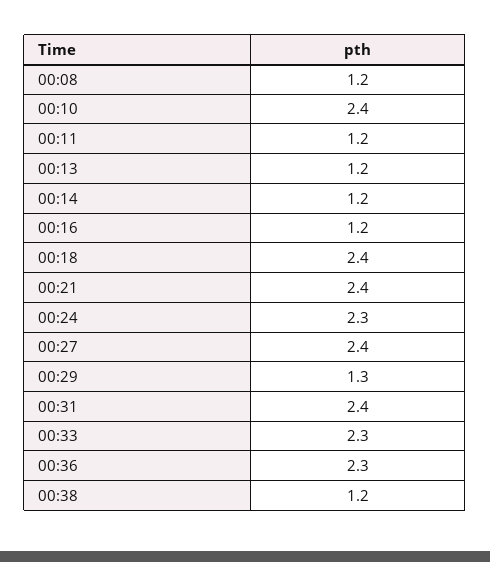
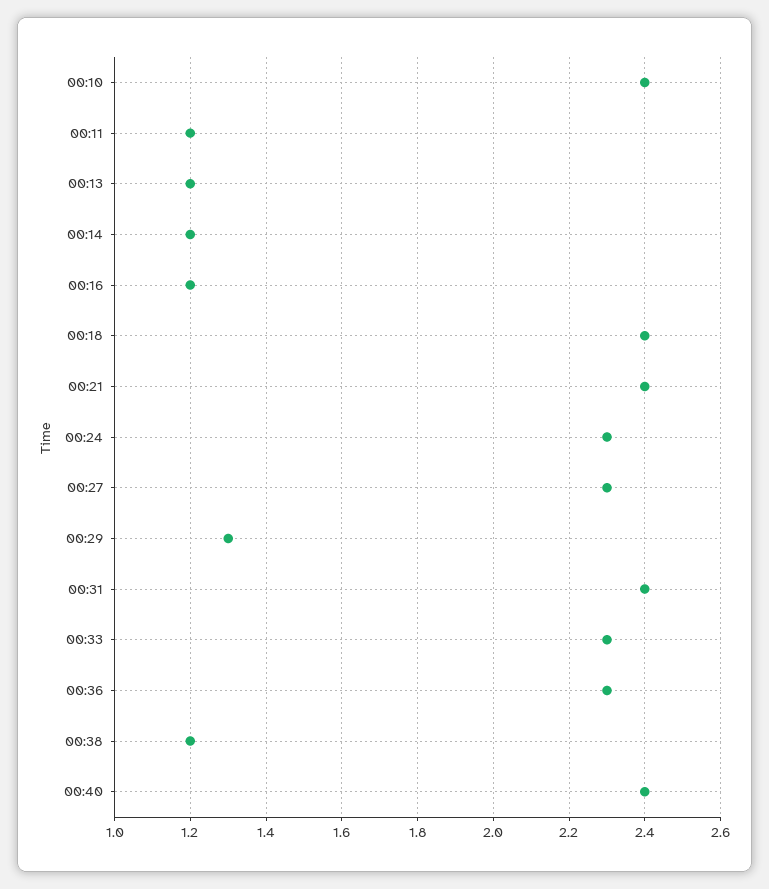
00:08: 1.2 -> none
00:27: 2.4 -> 2.3
00:40: none -> 2.4

